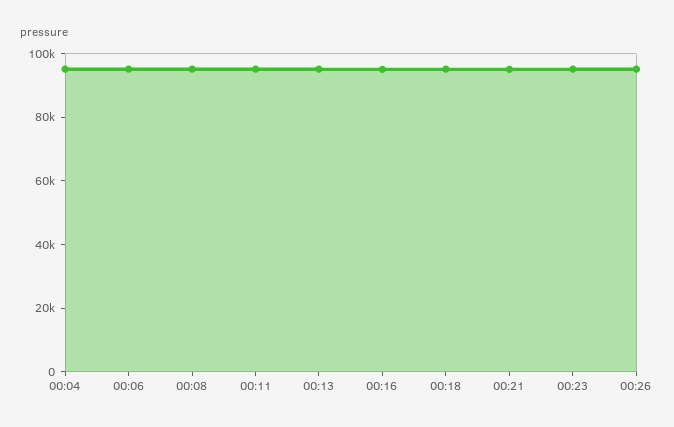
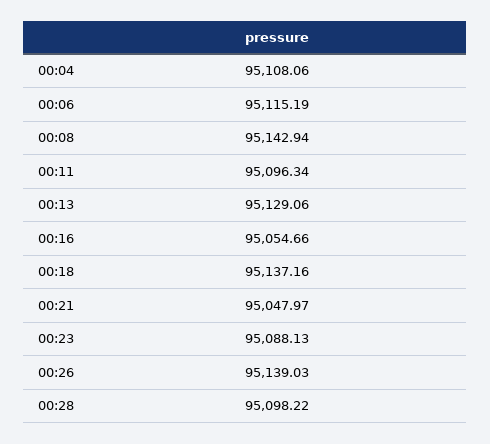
00:28: none -> 95098.22

